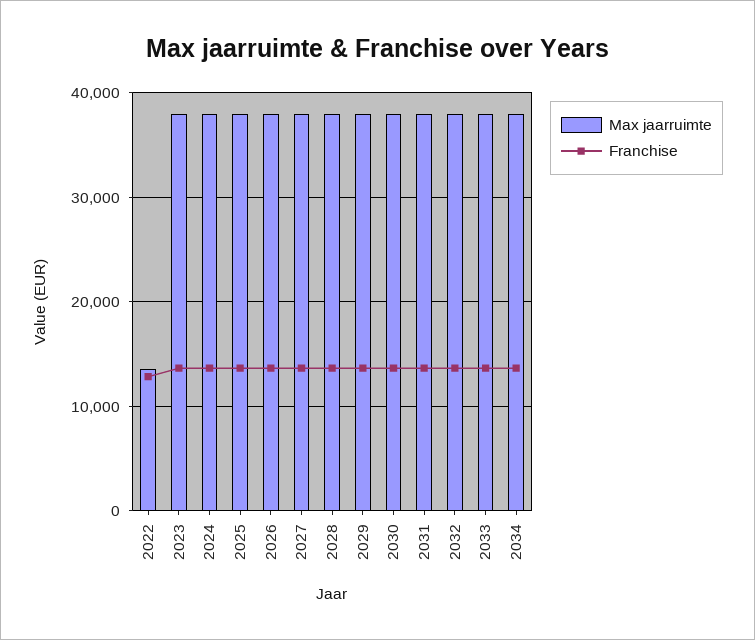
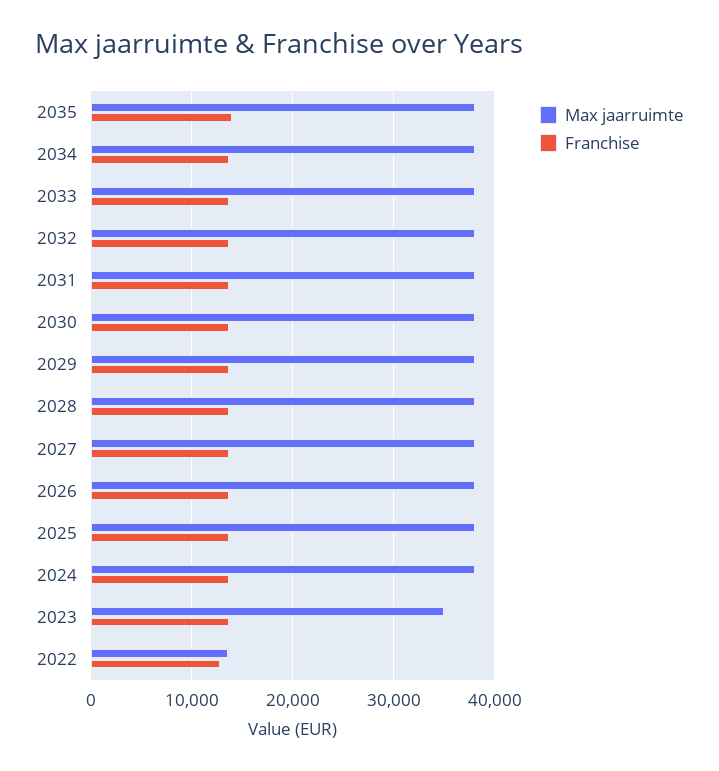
Max jaarruimte, 2023: 38000 -> 35000
Max jaarruimte, 2035: none -> 38000
Franchise, 2035: none -> 14000

